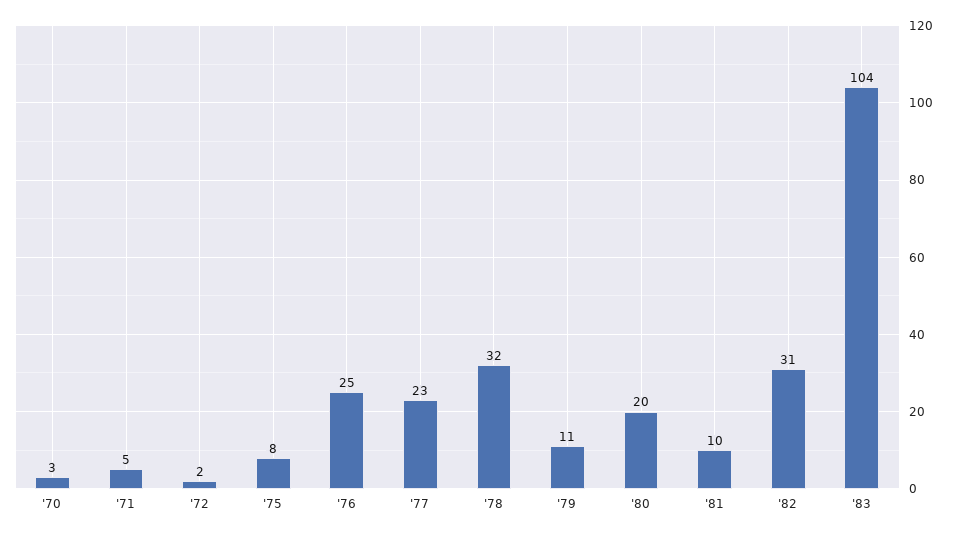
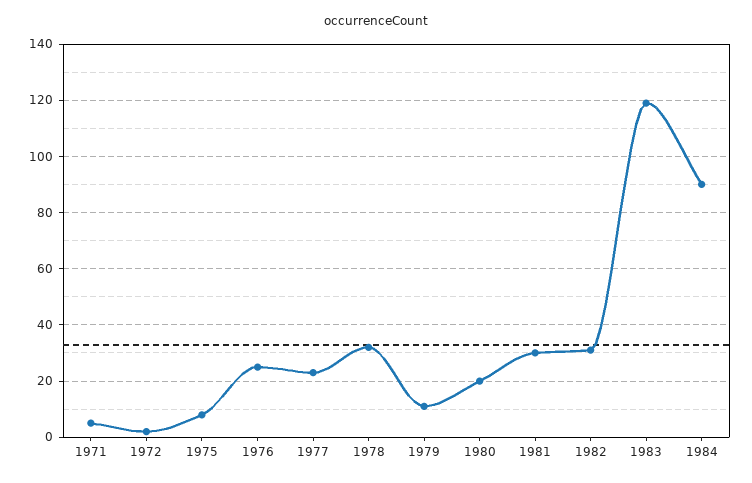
'70: 3 -> none
'81: 10 -> 30
'83: 104 -> 120
1984: none -> 90

